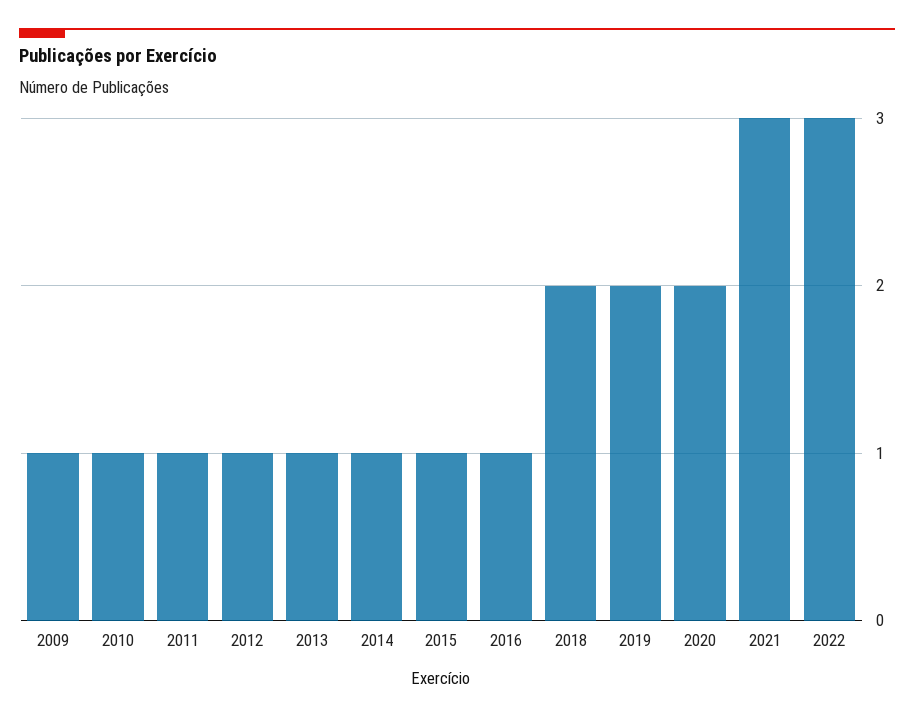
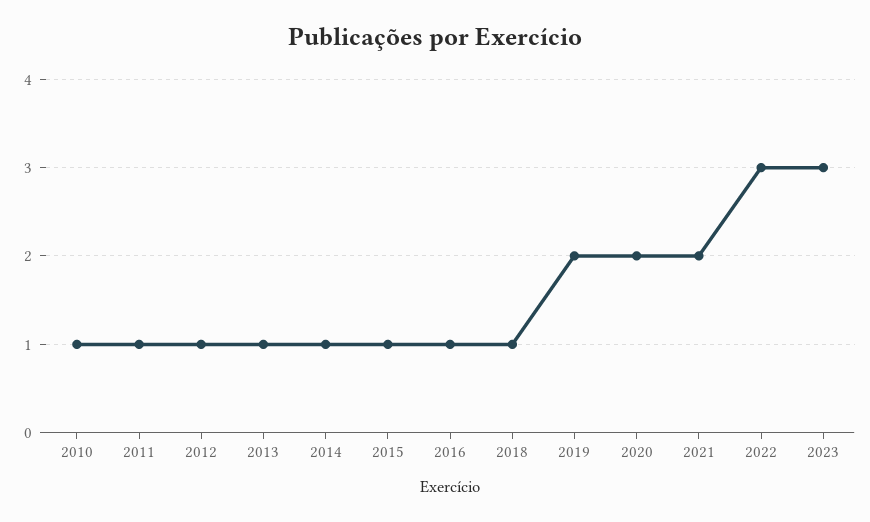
2009: 1 -> none
2018: 2 -> 1
2021: 3 -> 2
2023: none -> 3

